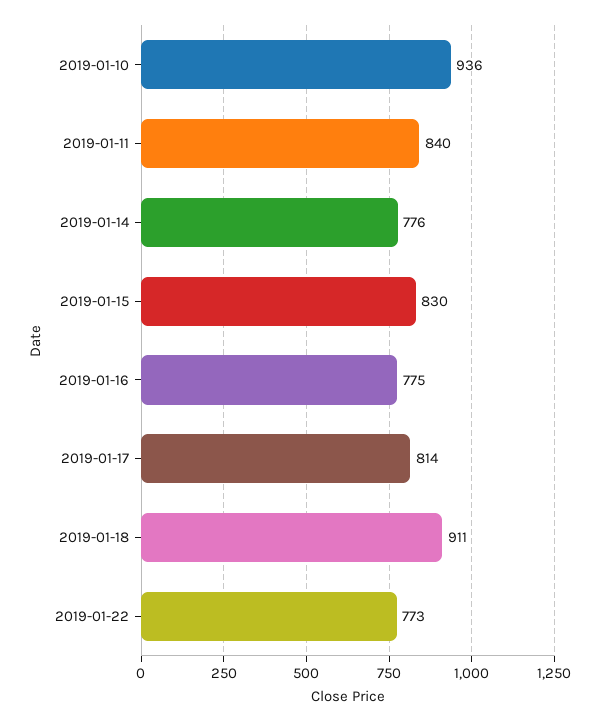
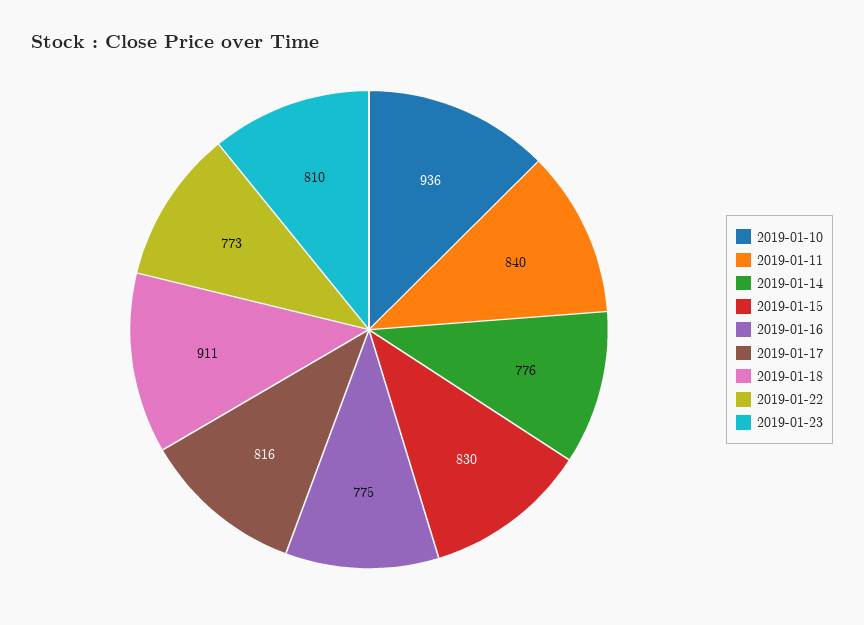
2019-01-17: 814 -> 816
2019-01-23: none -> 810

